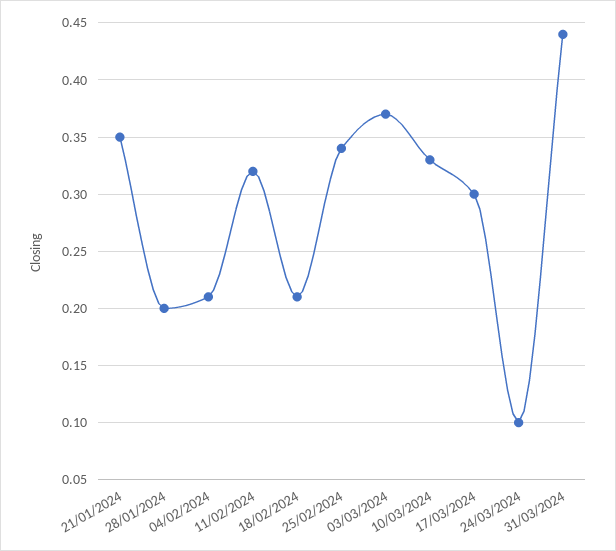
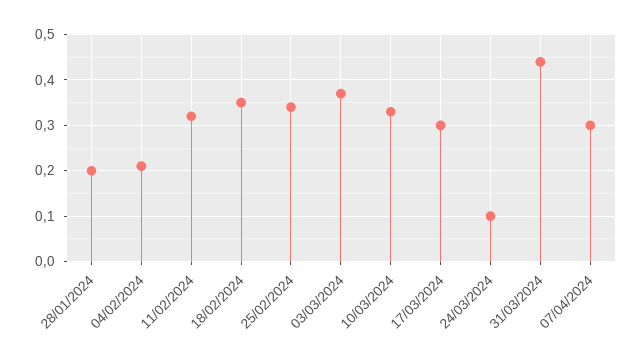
21/01/2024: 0.35 -> none
18/02/2024: 0.21 -> 0.35
07/04/2024: none -> 0.3

